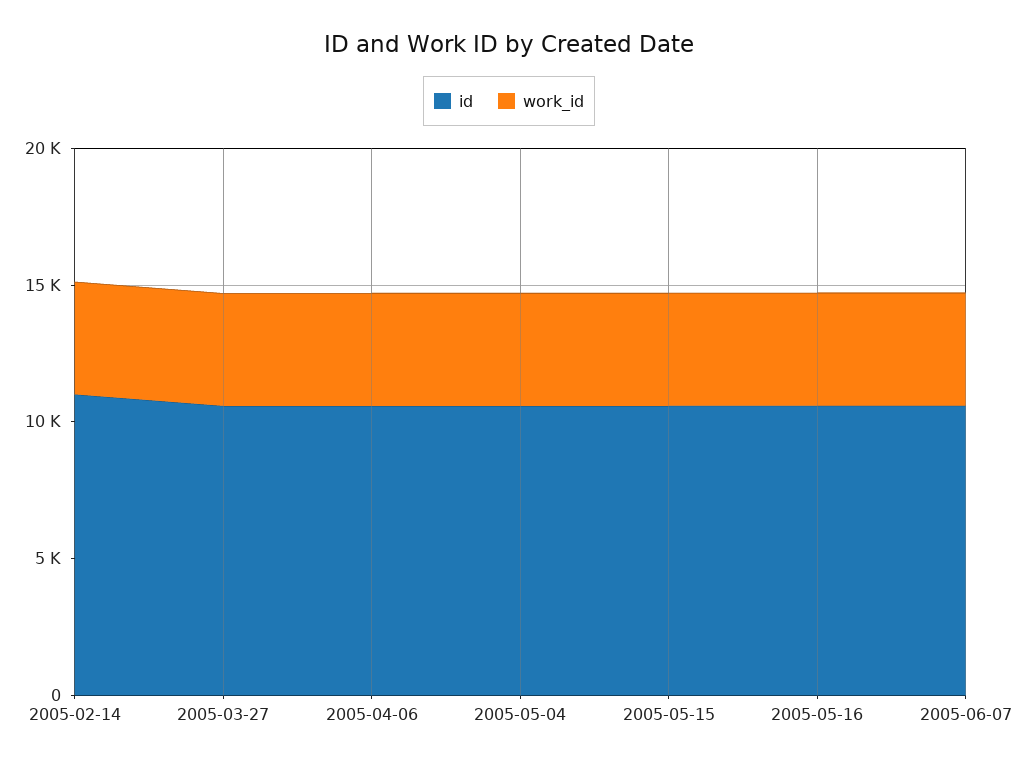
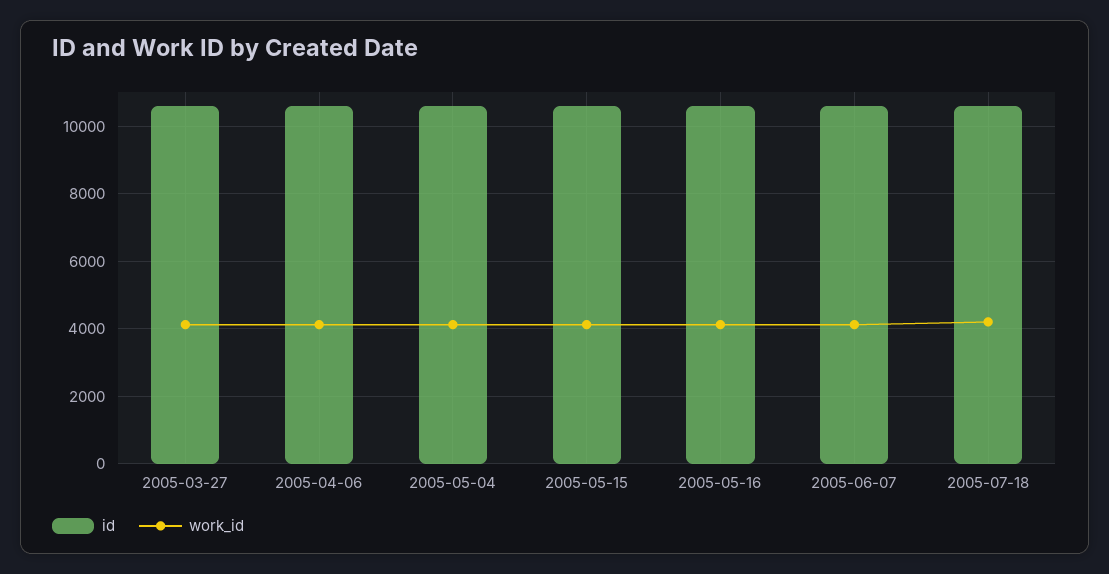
id, 2005-02-14: 11000 -> none
work_id, 2005-02-14: 4000 -> none
id, 2005-07-18: none -> 10600
work_id, 2005-07-18: none -> 4200

